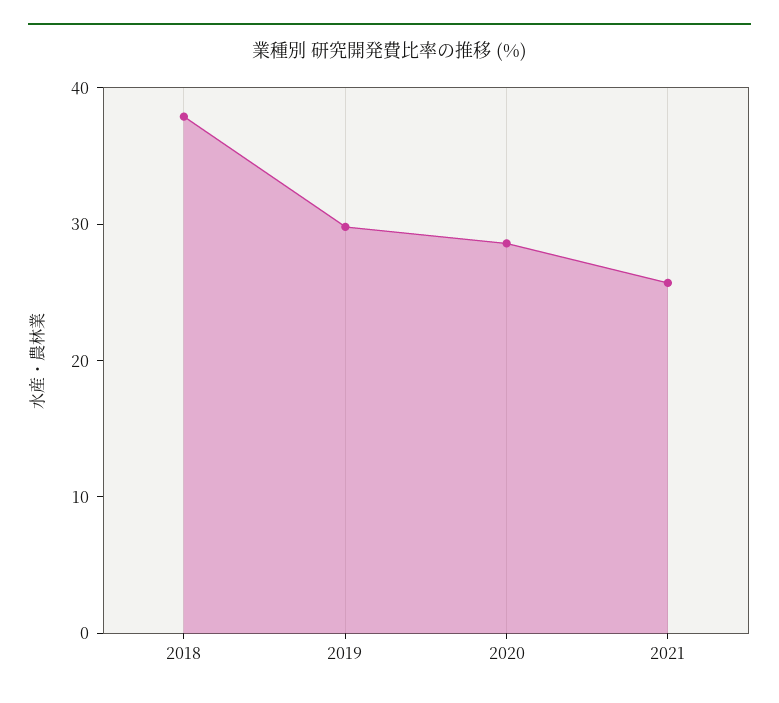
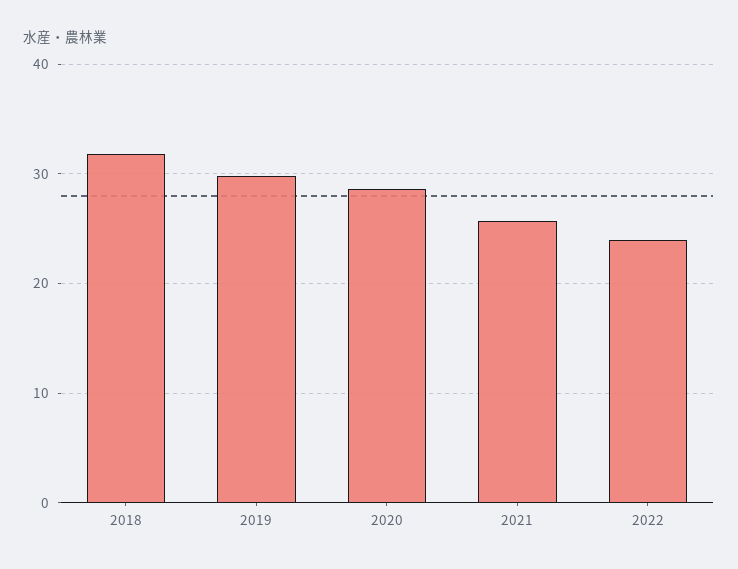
2018: 38 -> 32
2022: none -> 24

